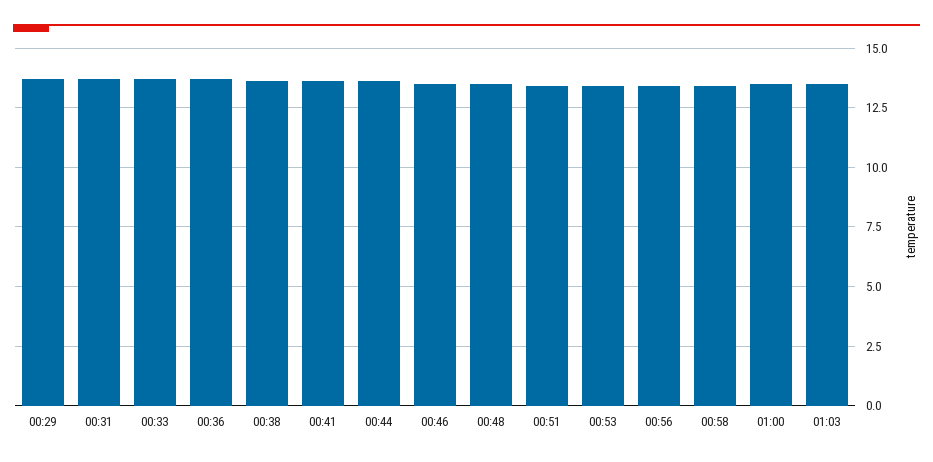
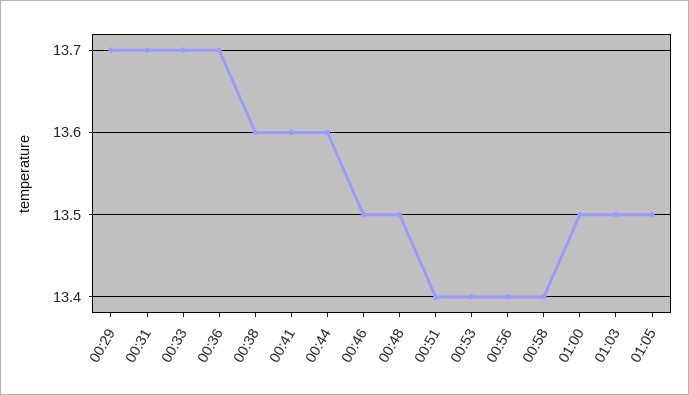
01:05: none -> 13.5

